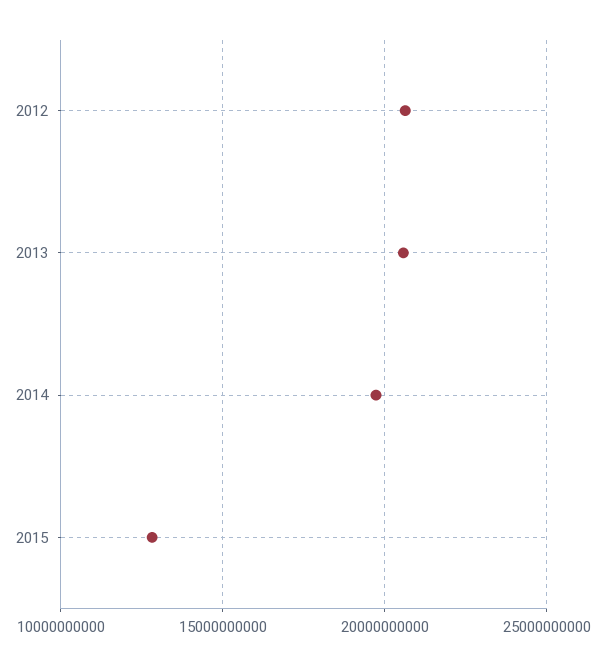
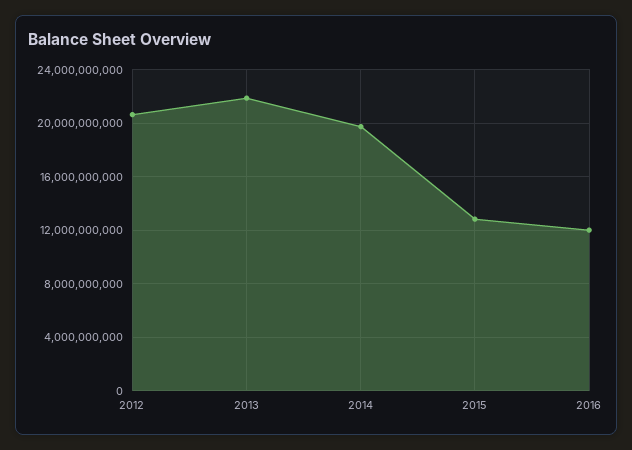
2013: 20500000000 -> 22000000000
2016: none -> 12000000000

